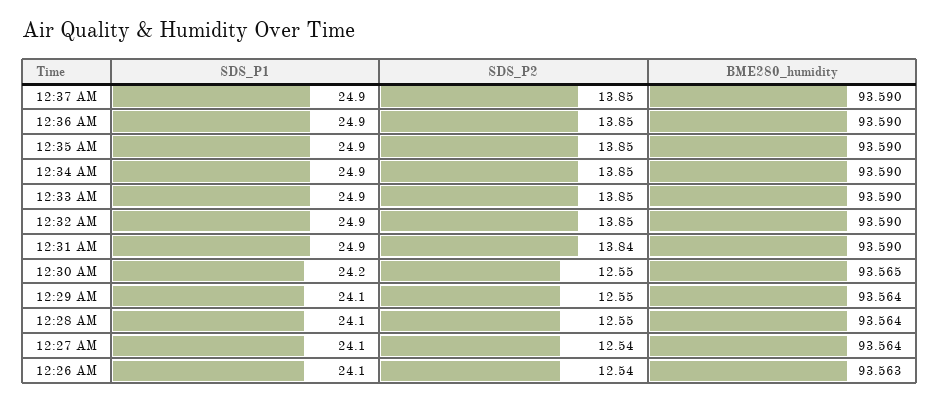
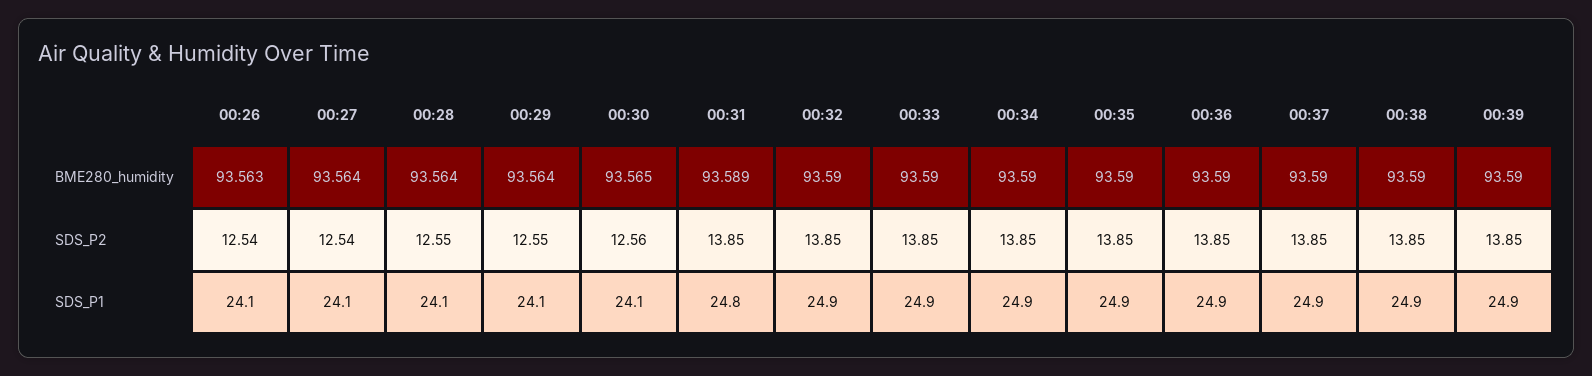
SDS_P1, 12:31 AM: 24.9 -> 24.8
SDS_P2, 12:31 AM: 13.84 -> 13.85
BME280_humidity, 12:31 AM: 93.59 -> 93.589
SDS_P1, 12:30 AM: 24.2 -> 24.1
SDS_P2, 12:30 AM: 12.55 -> 12.56
BME280_humidity, 00:38: none -> 93.59
BME280_humidity, 00:39: none -> 93.59
SDS_P2, 00:38: none -> 13.85
SDS_P2, 00:39: none -> 13.85
SDS_P1, 00:38: none -> 24.9
SDS_P1, 00:39: none -> 24.9

